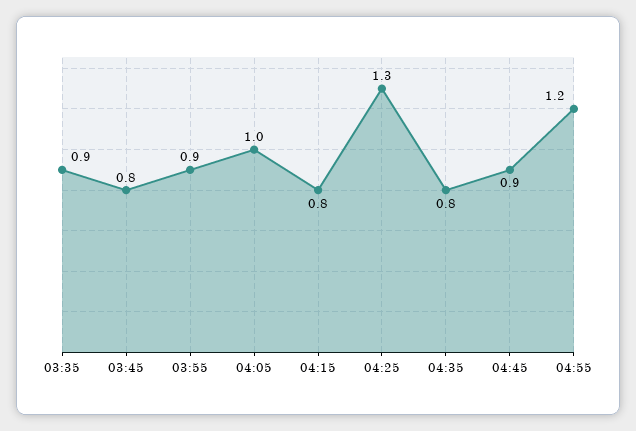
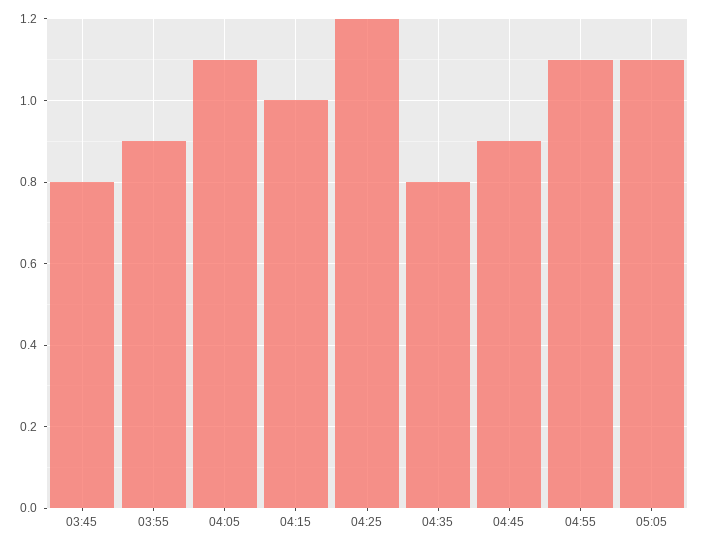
03:35: 0.9 -> none
04:05: 1 -> 1.1
04:15: 0.8 -> 1
04:25: 1.3 -> 1.2
04:55: 1.2 -> 1.1
05:05: none -> 1.1

